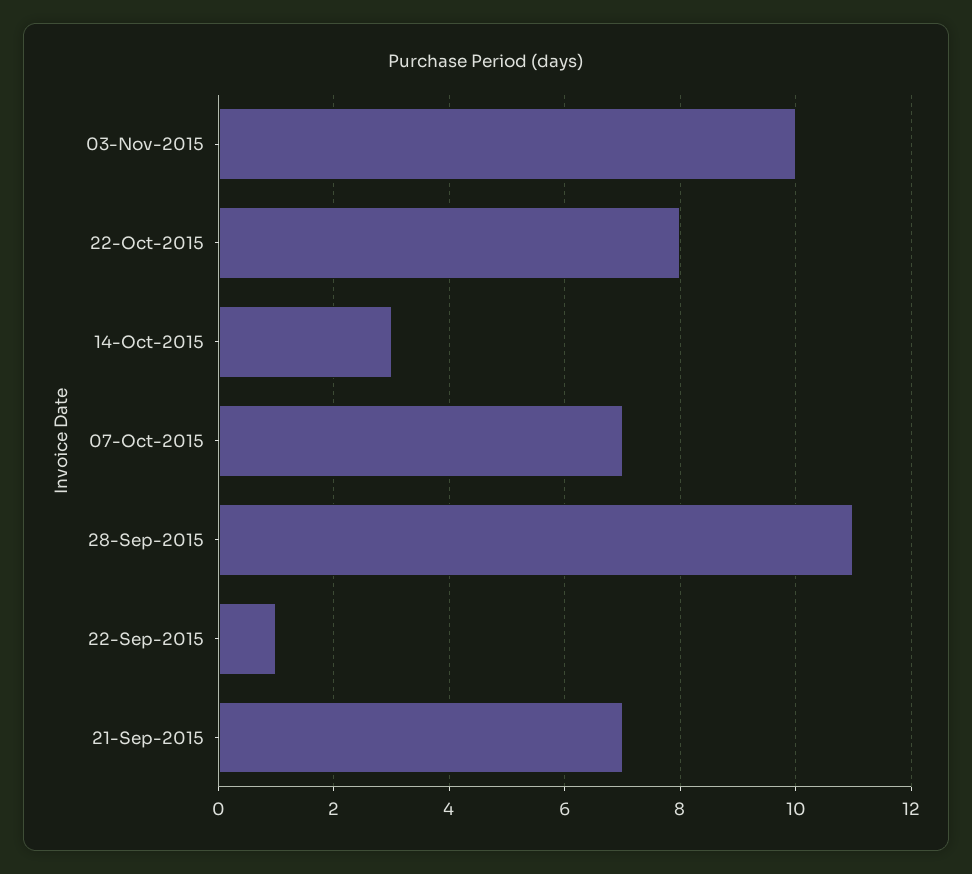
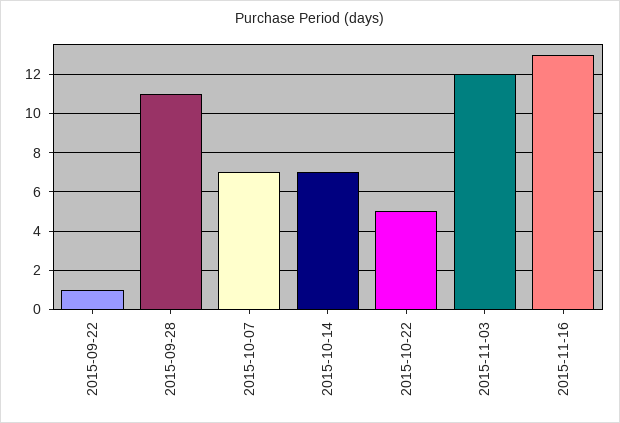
03-Nov-2015: 10 -> 12
22-Oct-2015: 8 -> 5
14-Oct-2015: 3 -> 7
21-Sep-2015: 7 -> none
2015-11-16: none -> 13

